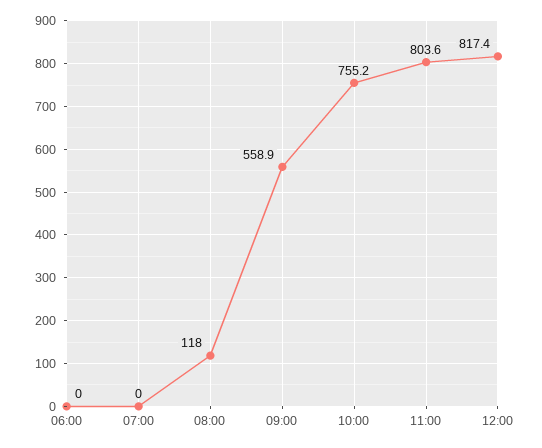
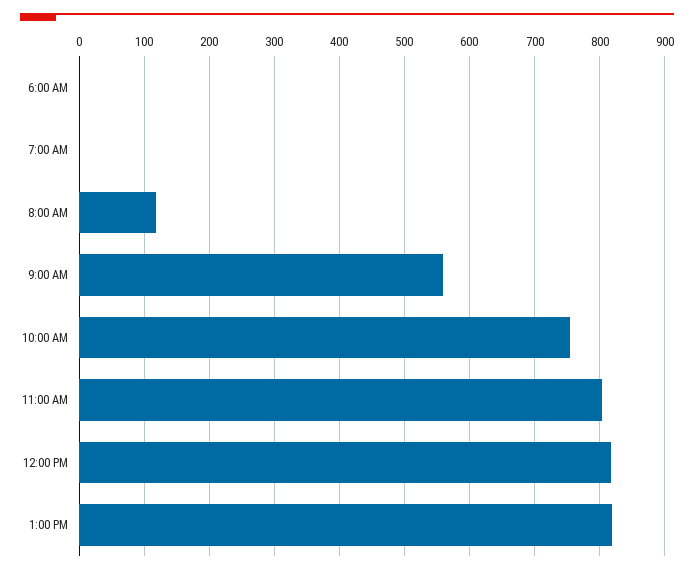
1:00 PM: none -> 820

